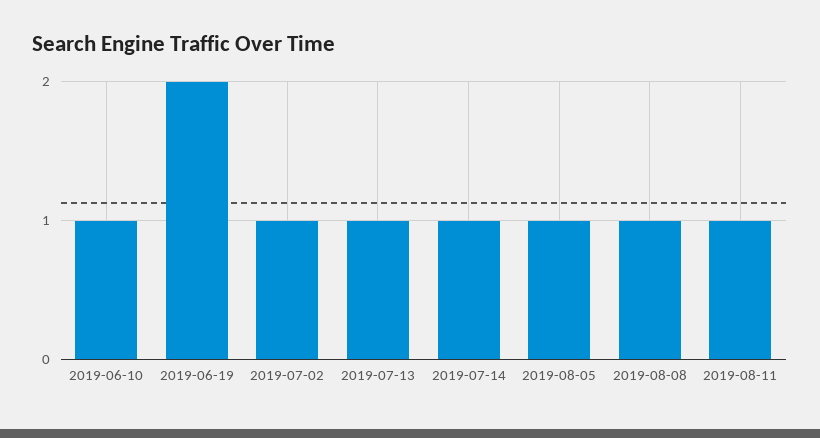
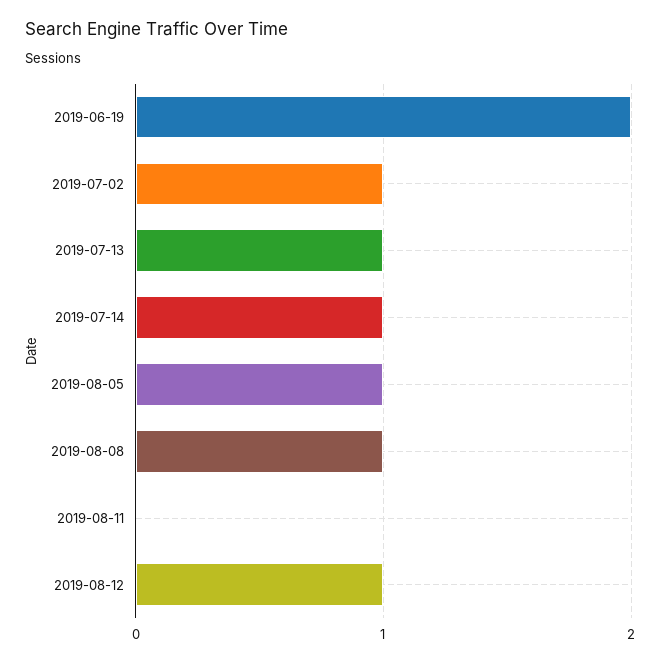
2019-06-10: 1 -> none
2019-08-11: 1 -> 0
2019-08-12: none -> 1

